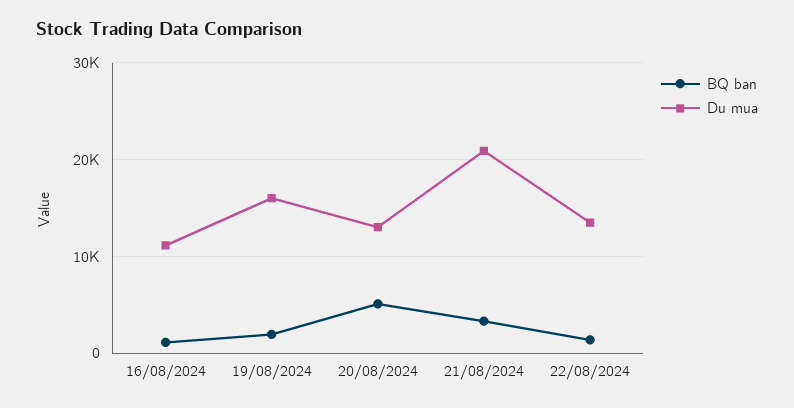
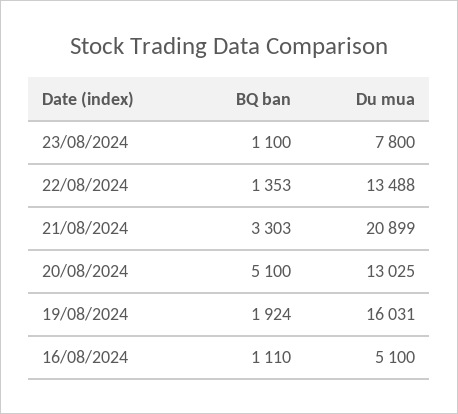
Du mua, 16/08/2024: 11000 -> 5100
BQ ban, 23/08/2024: none -> 1100
Du mua, 23/08/2024: none -> 7800

